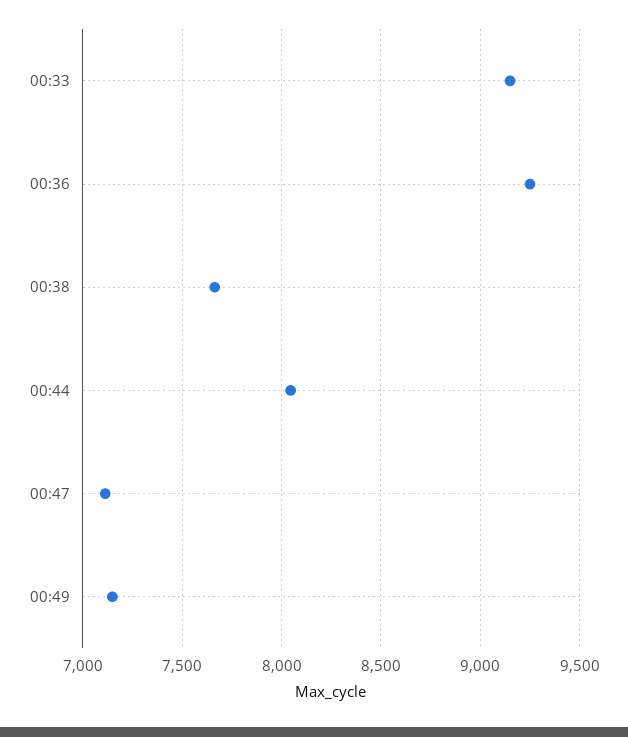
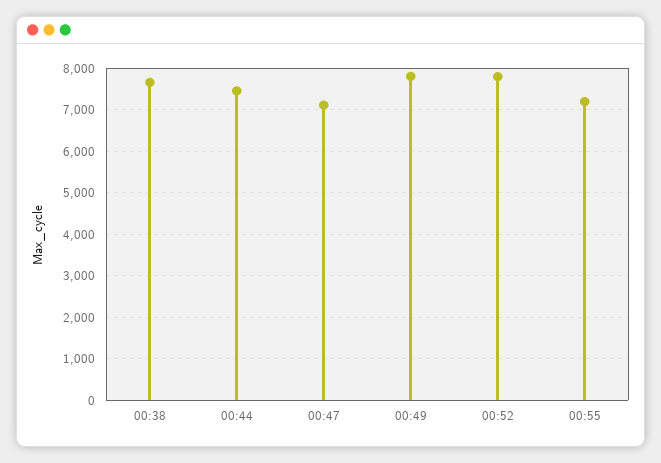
00:33: 9150 -> none
00:36: 9250 -> none
00:44: 8050 -> 7400
00:49: 7150 -> 7800
00:52: none -> 7800
00:55: none -> 7200

